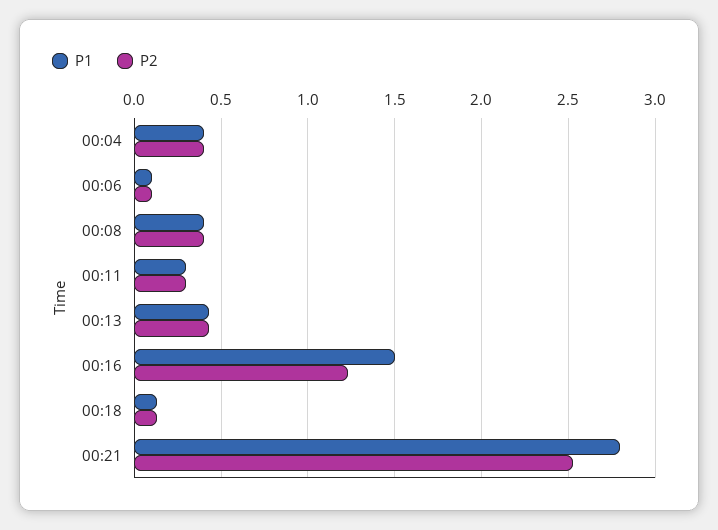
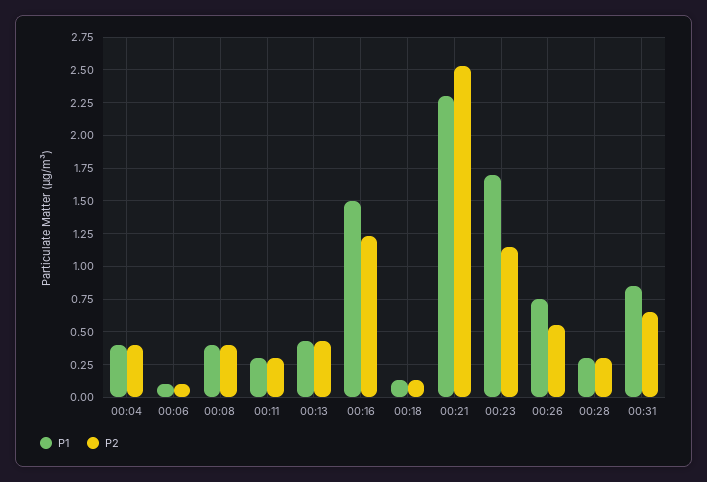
P1, 00:21: 2.8 -> 2.3
P1, 00:23: none -> 1.7
P2, 00:23: none -> 1.15
P1, 00:26: none -> 0.75
P2, 00:26: none -> 0.55
P1, 00:28: none -> 0.3
P2, 00:28: none -> 0.3
P1, 00:31: none -> 0.85
P2, 00:31: none -> 0.65

